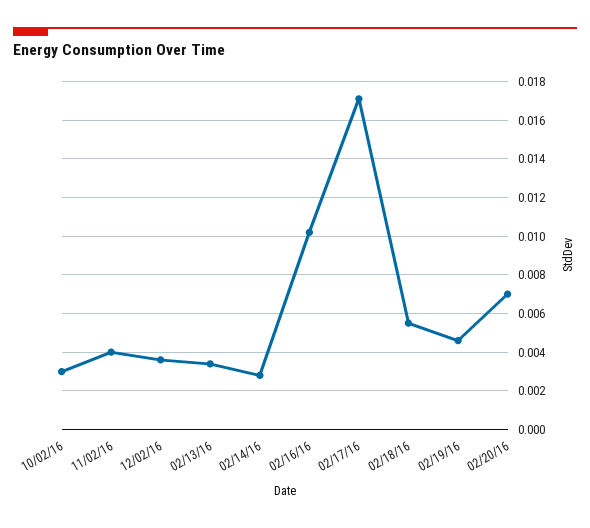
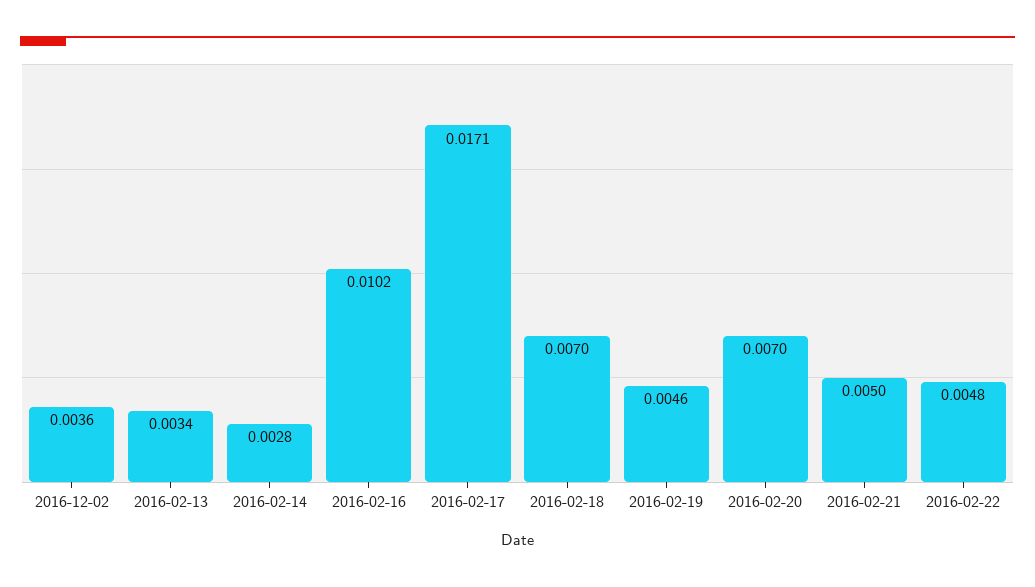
10/02/16: 0.003 -> none
11/02/16: 0.004 -> none
02/18/16: 0.0055 -> 0.007
2016-02-21: none -> 0.005
2016-02-22: none -> 0.0048

